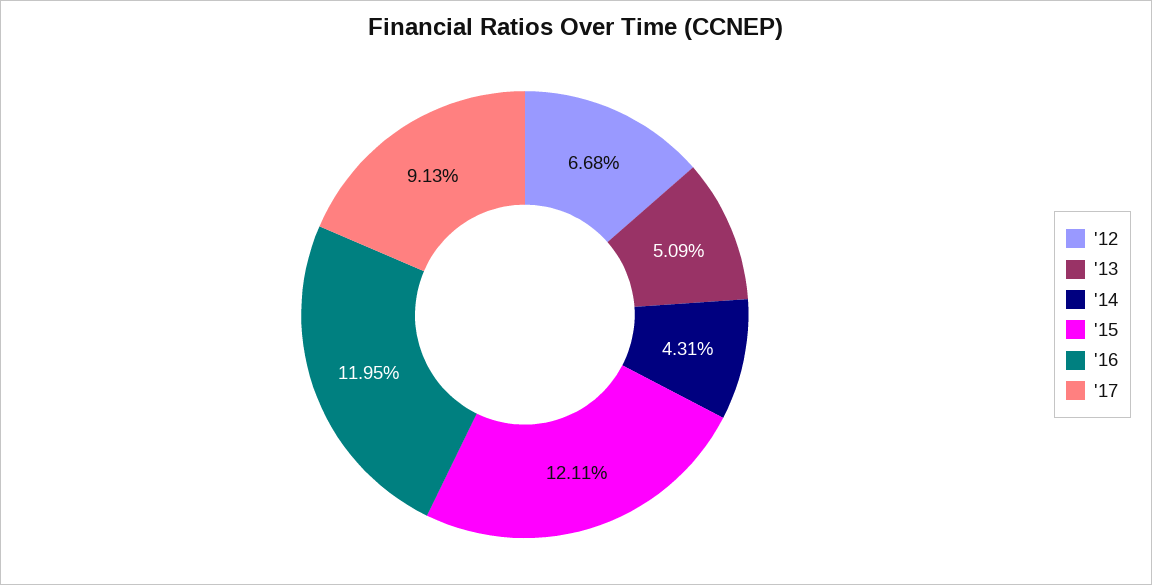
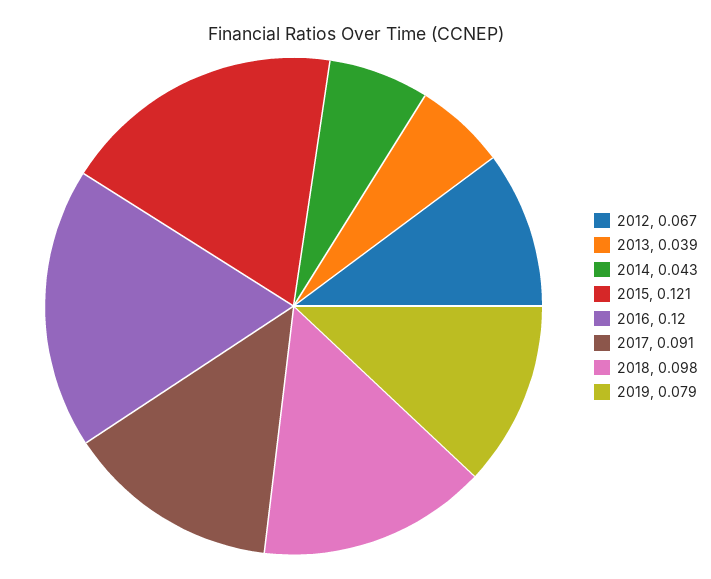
'13: 0.0509 -> 0.039
2018: none -> 0.098
2019: none -> 0.079

